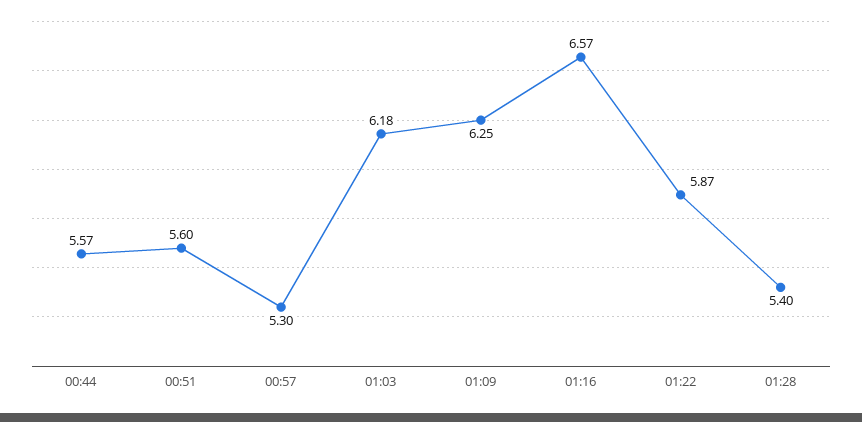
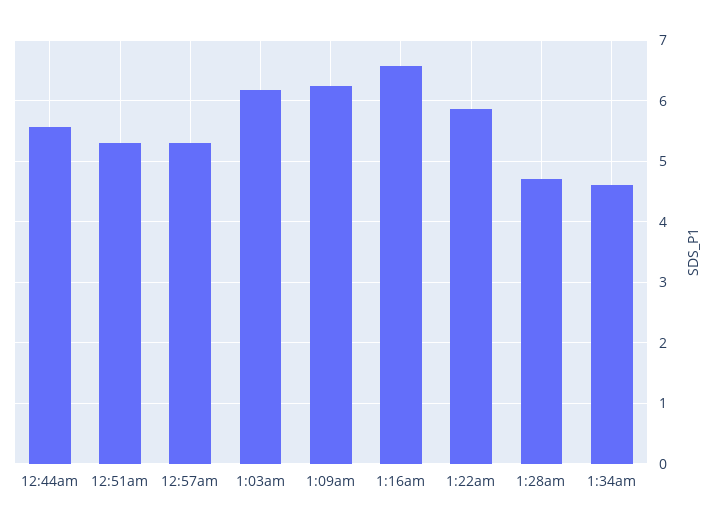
00:51: 5.6 -> 5.3
01:28: 5.4 -> 4.7
1:34am: none -> 4.6

